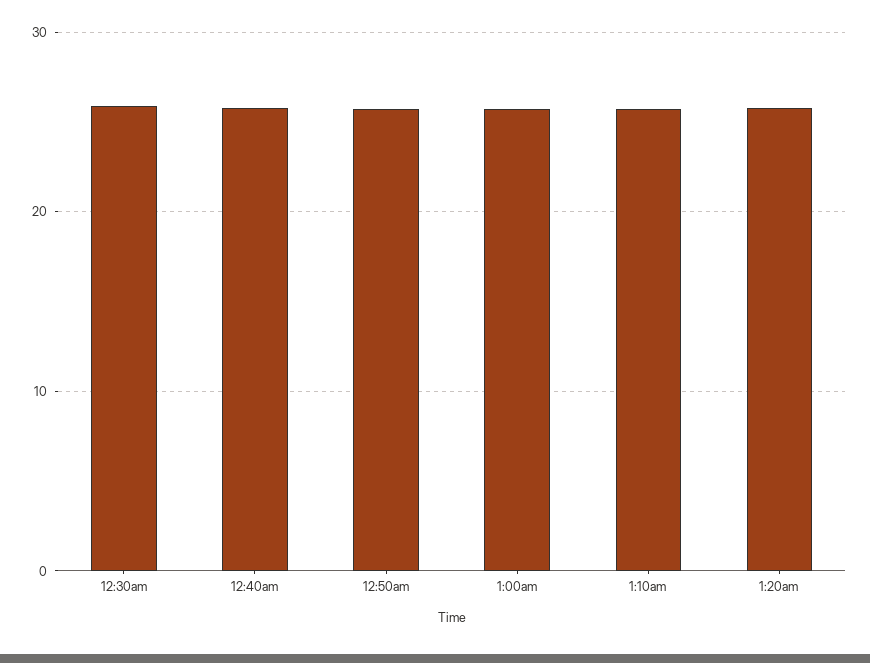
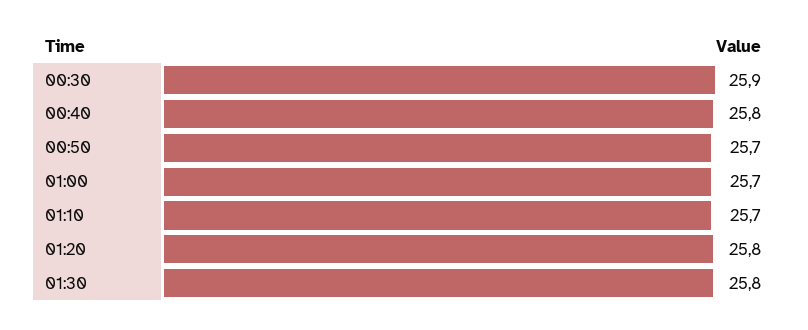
01:30: none -> 25.8

